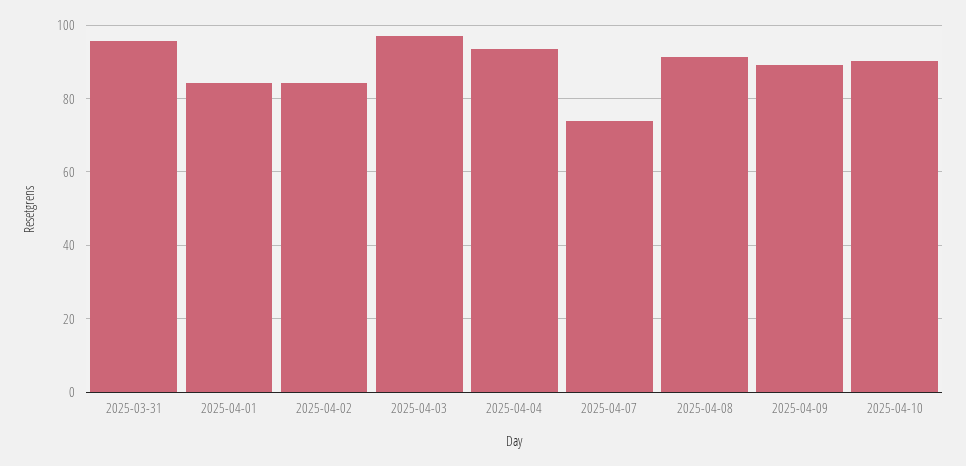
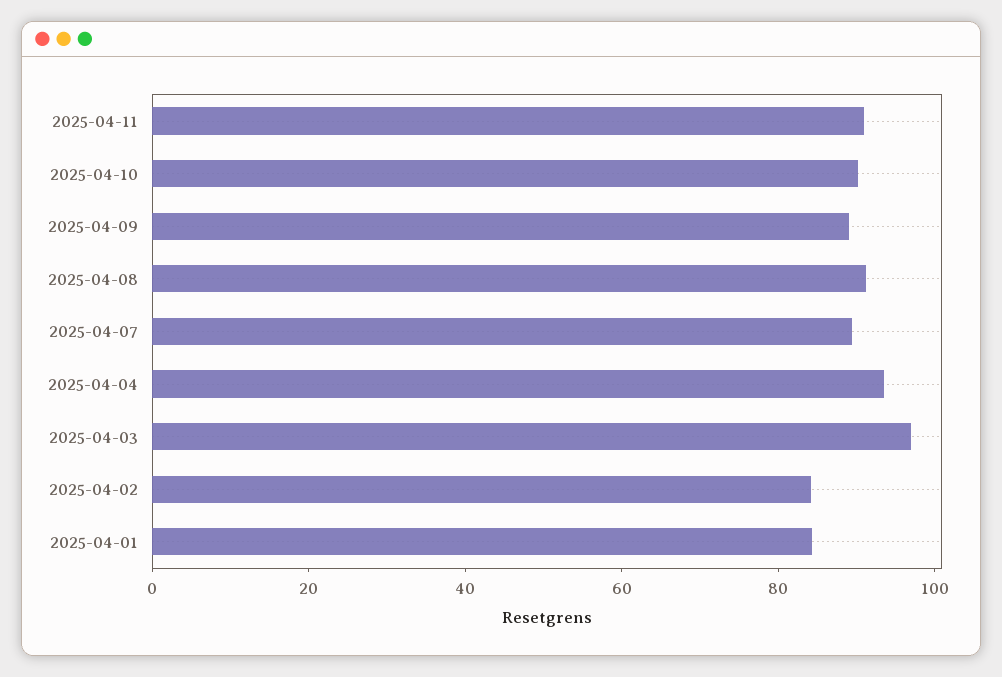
2025-03-31: 96 -> none
2025-04-07: 74 -> 90
2025-04-11: none -> 90

